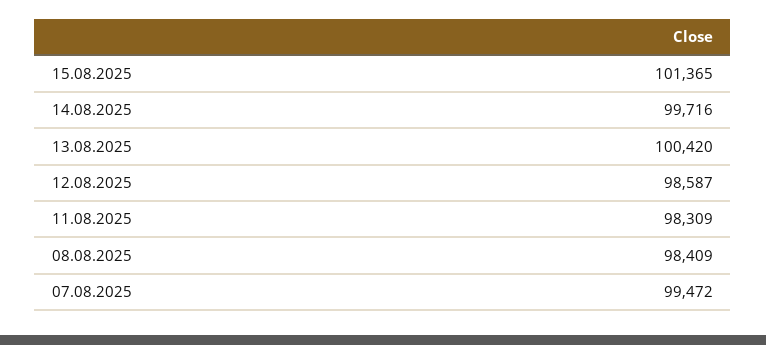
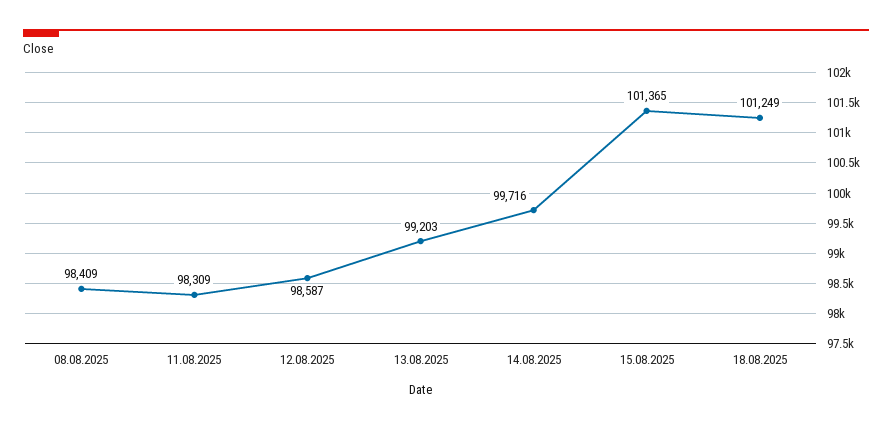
13.08.2025: 100420 -> 99203
07.08.2025: 99472 -> none
18.08.2025: none -> 101249

